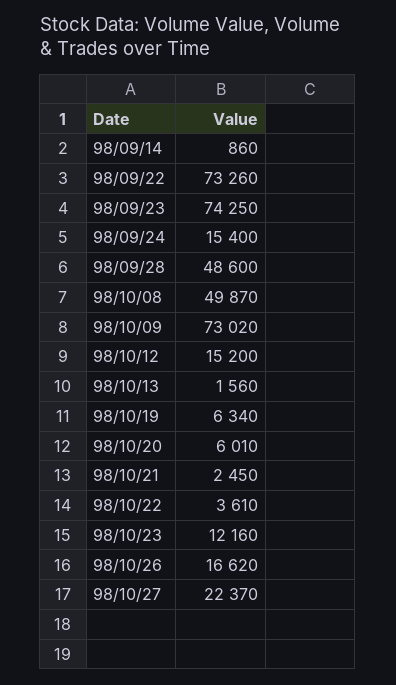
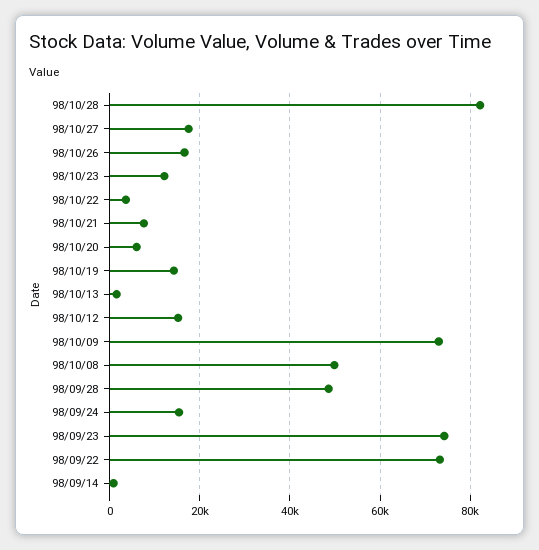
98/10/19: 6340 -> 14000
98/10/21: 2450 -> 8000
98/10/27: 22370 -> 18000
98/10/28: none -> 82000

